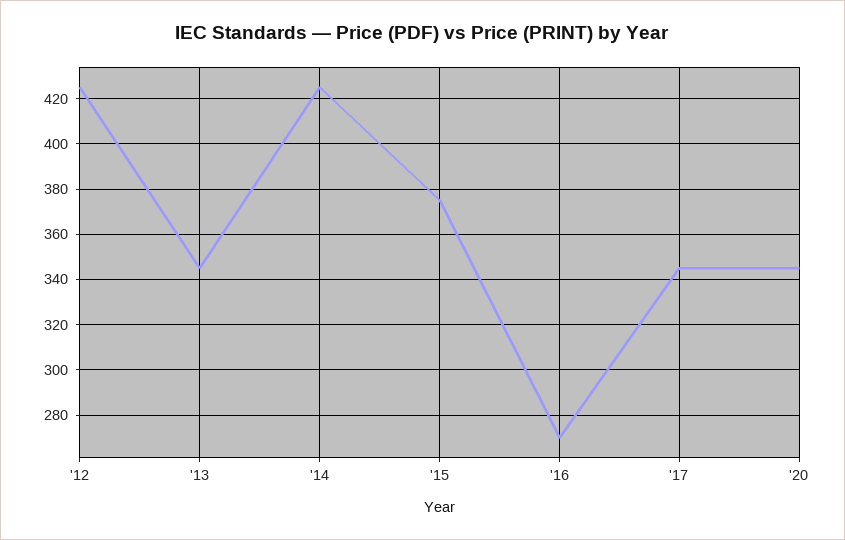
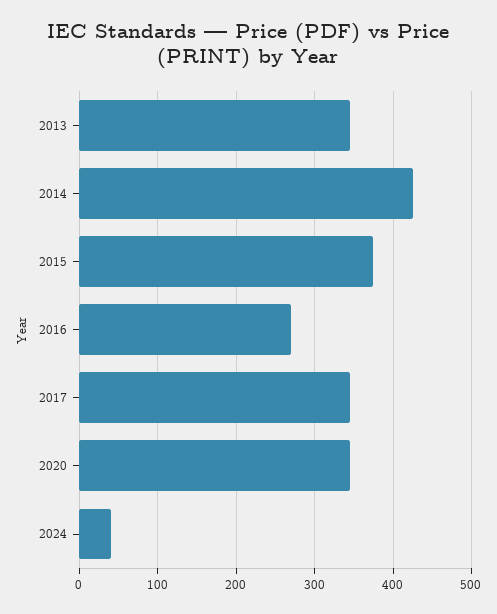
'12: 425 -> none
2024: none -> 40

